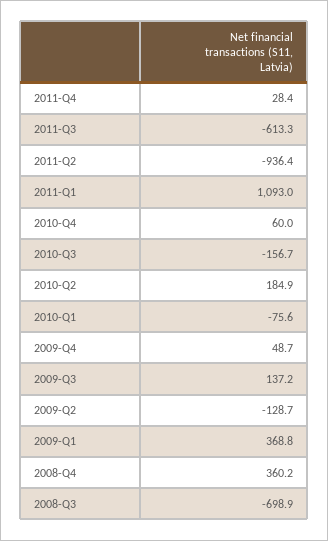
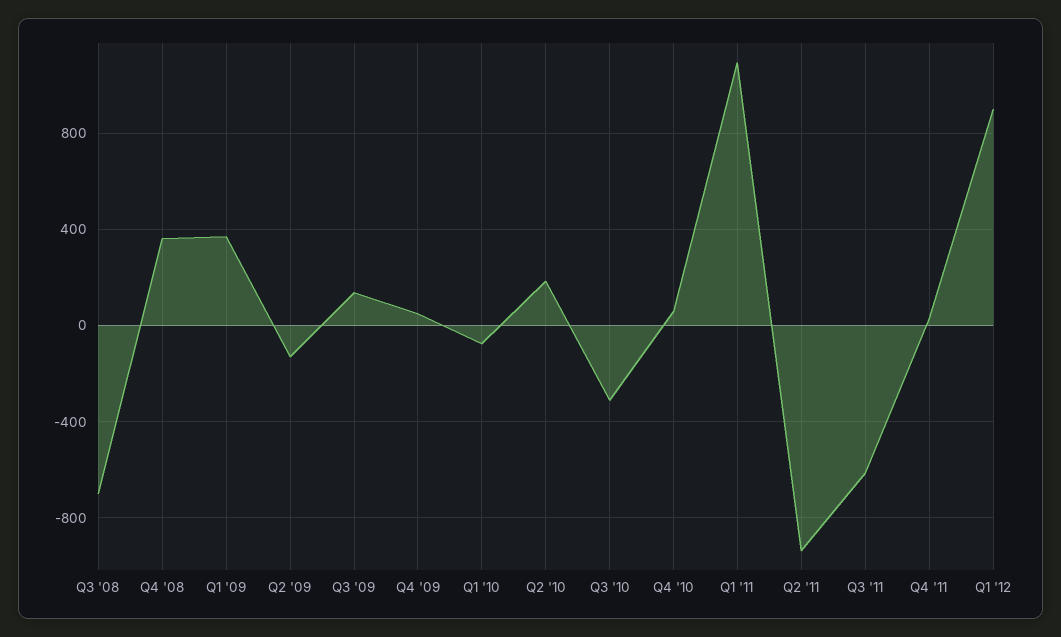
2010-Q3: -156.7 -> -300
Q1 '12: none -> 900

